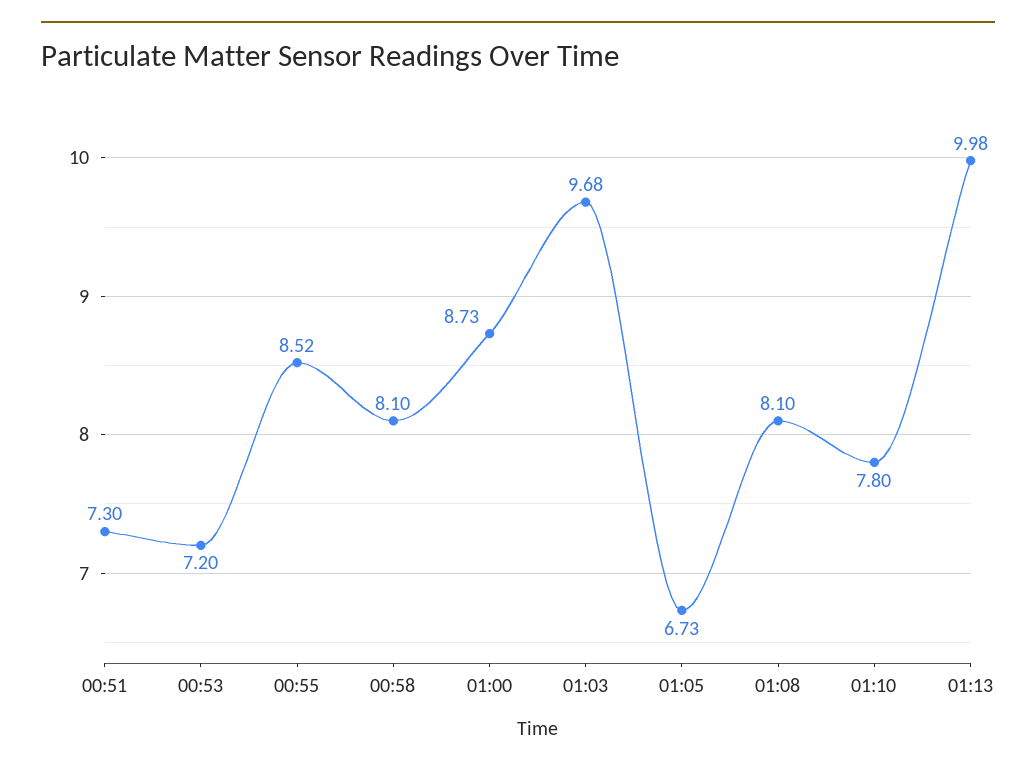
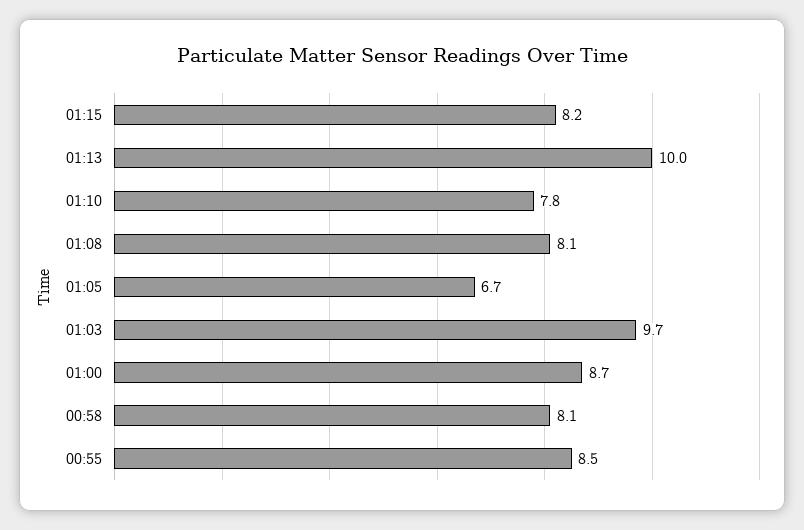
00:51: 7.3 -> none
00:53: 7.2 -> none
01:15: none -> 8.2

